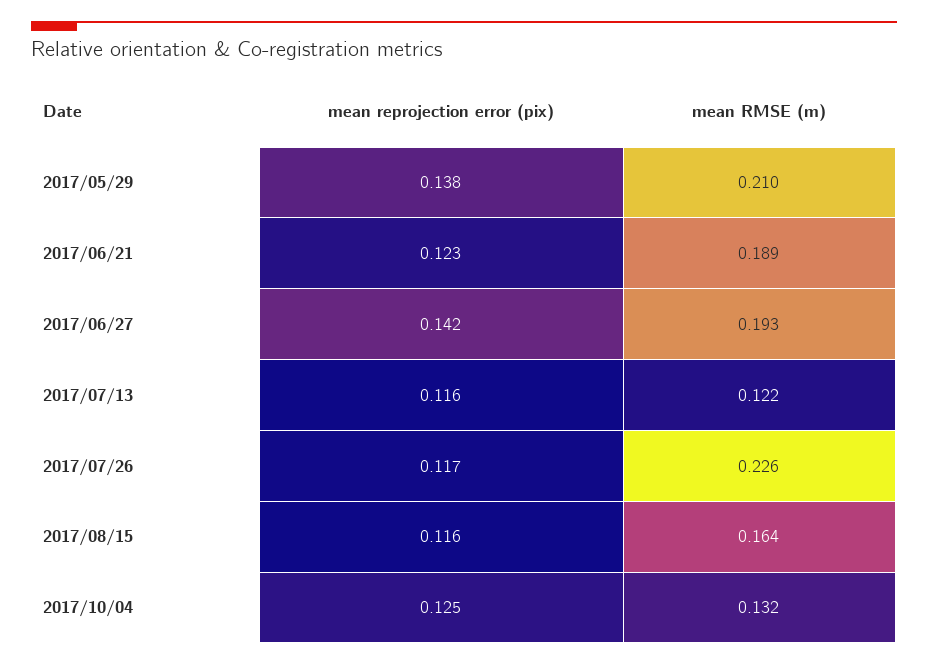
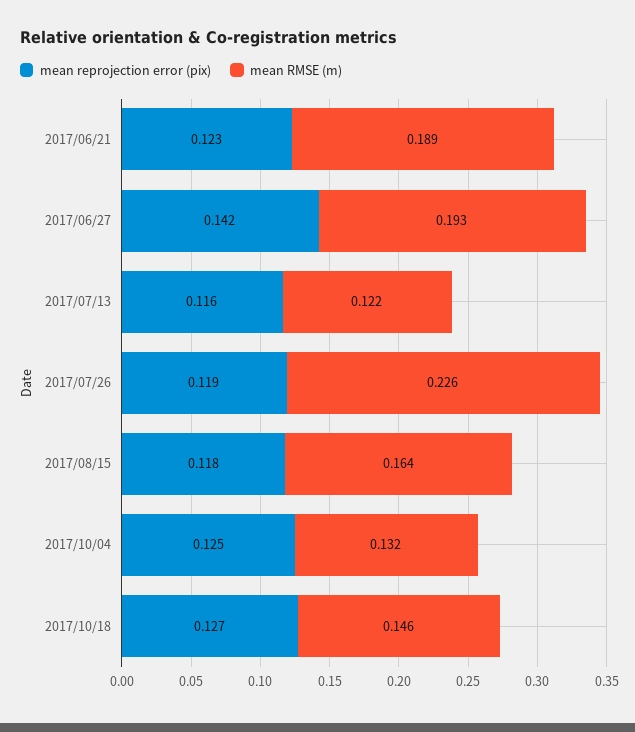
mean reprojection error (pix), 2017/05/29: 0.138 -> none
mean RMSE (m), 2017/05/29: 0.21 -> none
mean reprojection error (pix), 2017/07/26: 0.117 -> 0.119
mean reprojection error (pix), 2017/08/15: 0.116 -> 0.118
mean reprojection error (pix), 2017/10/18: none -> 0.127
mean RMSE (m), 2017/10/18: none -> 0.146

